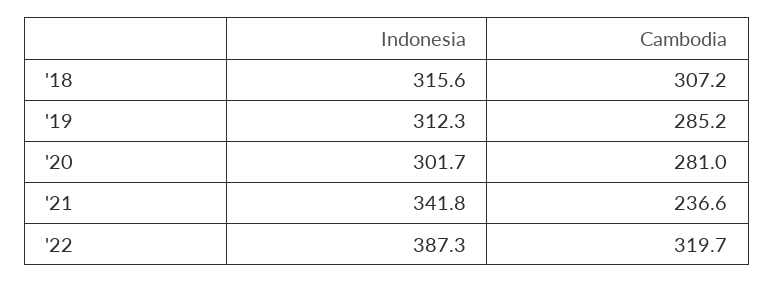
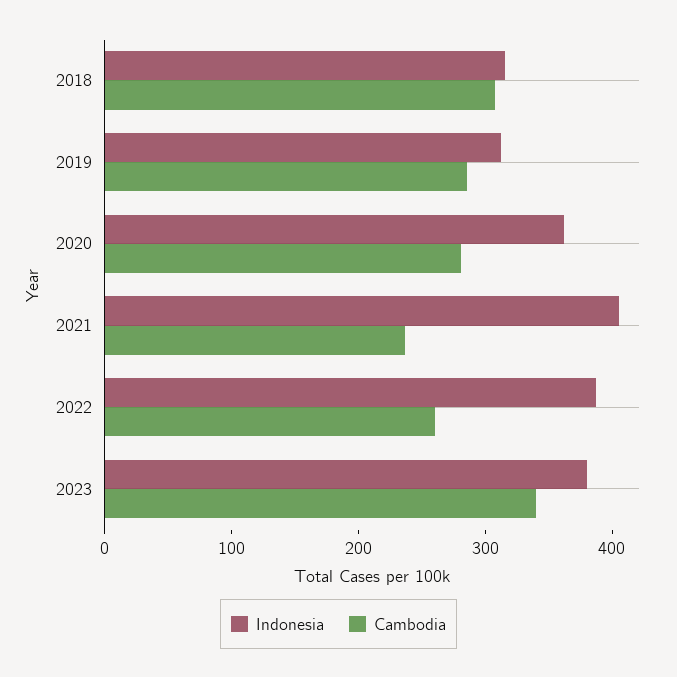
Indonesia, '20: 301.7 -> 360
Indonesia, '21: 341.8 -> 400
Cambodia, '22: 319.7 -> 260
Indonesia, 2023: none -> 380
Cambodia, 2023: none -> 340

